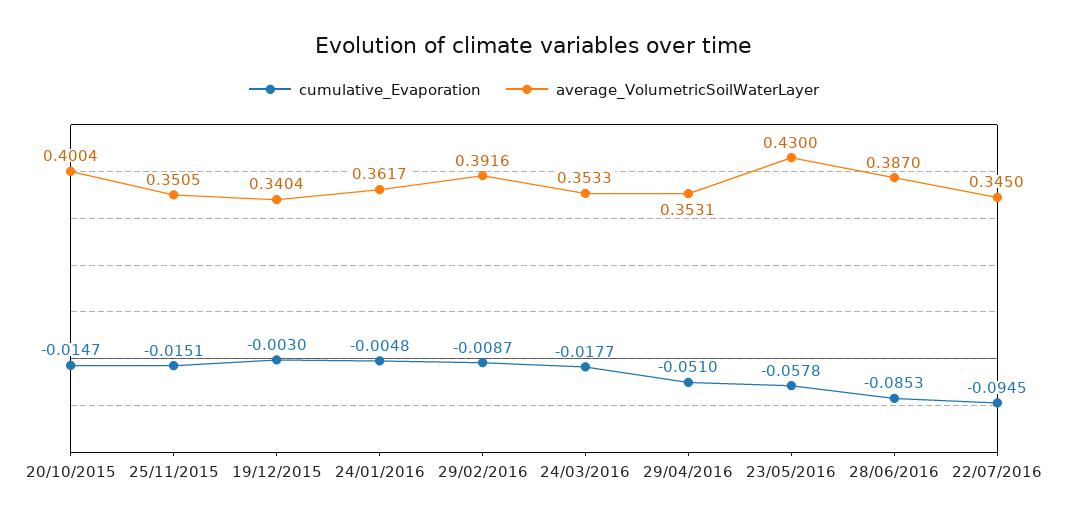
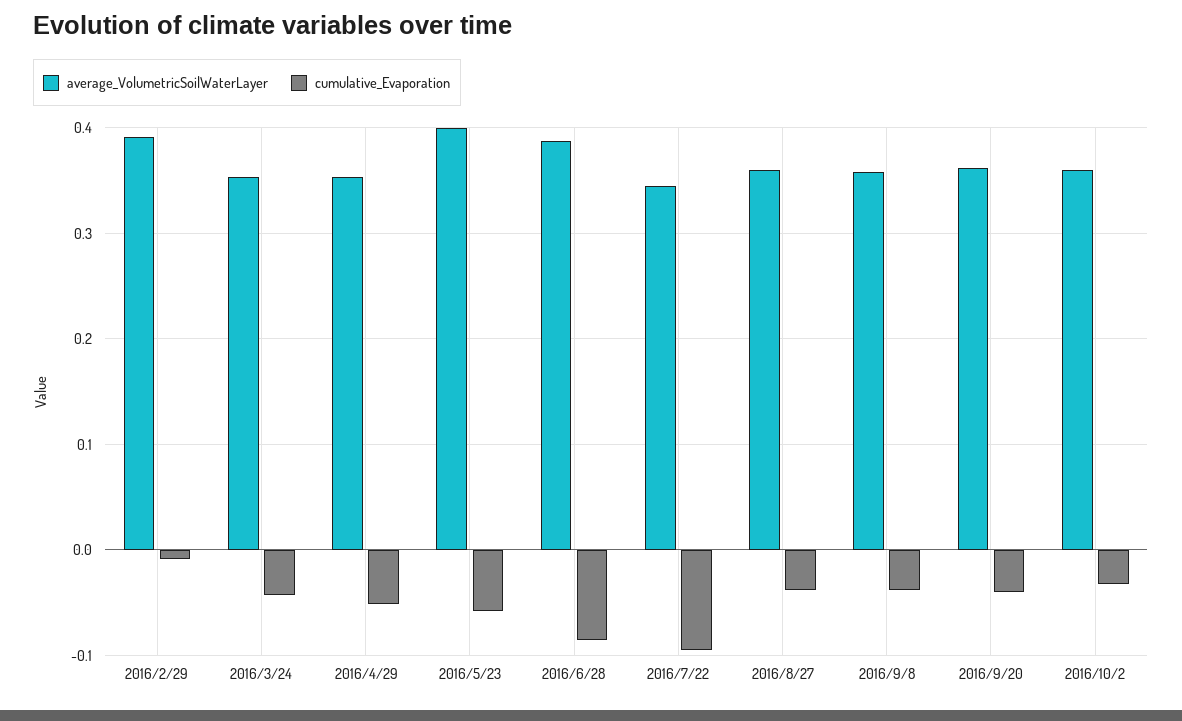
cumulative_Evaporation, 20/10/2015: -0.0147 -> none
average_VolumetricSoilWaterLayer, 20/10/2015: 0.4004 -> none
cumulative_Evaporation, 25/11/2015: -0.0151 -> none
average_VolumetricSoilWaterLayer, 25/11/2015: 0.3505 -> none
cumulative_Evaporation, 19/12/2015: -0.003 -> none
average_VolumetricSoilWaterLayer, 19/12/2015: 0.3404 -> none
cumulative_Evaporation, 24/01/2016: -0.0048 -> none
average_VolumetricSoilWaterLayer, 24/01/2016: 0.3617 -> none
cumulative_Evaporation, 24/03/2016: -0.0177 -> -0.04
average_VolumetricSoilWaterLayer, 23/05/2016: 0.43 -> 0.4
average_VolumetricSoilWaterLayer, 2016/8/27: none -> 0.36
cumulative_Evaporation, 2016/8/27: none -> -0.04
average_VolumetricSoilWaterLayer, 2016/9/8: none -> 0.36
cumulative_Evaporation, 2016/9/8: none -> -0.04
average_VolumetricSoilWaterLayer, 2016/9/20: none -> 0.36
cumulative_Evaporation, 2016/9/20: none -> -0.04
average_VolumetricSoilWaterLayer, 2016/10/2: none -> 0.36
cumulative_Evaporation, 2016/10/2: none -> -0.03

